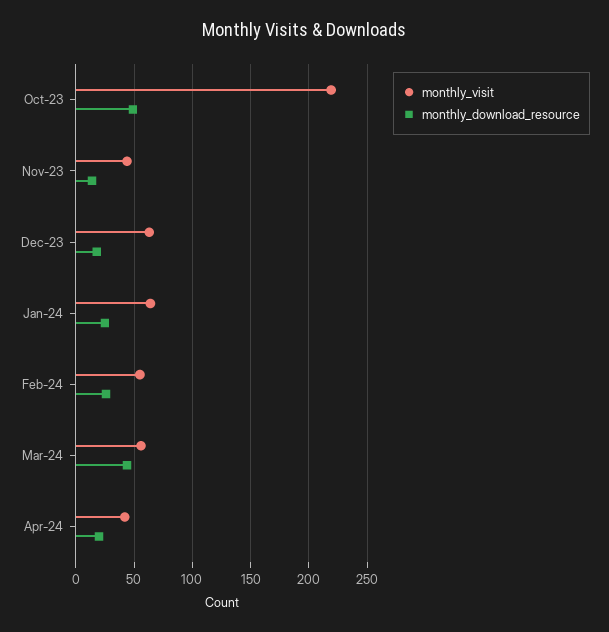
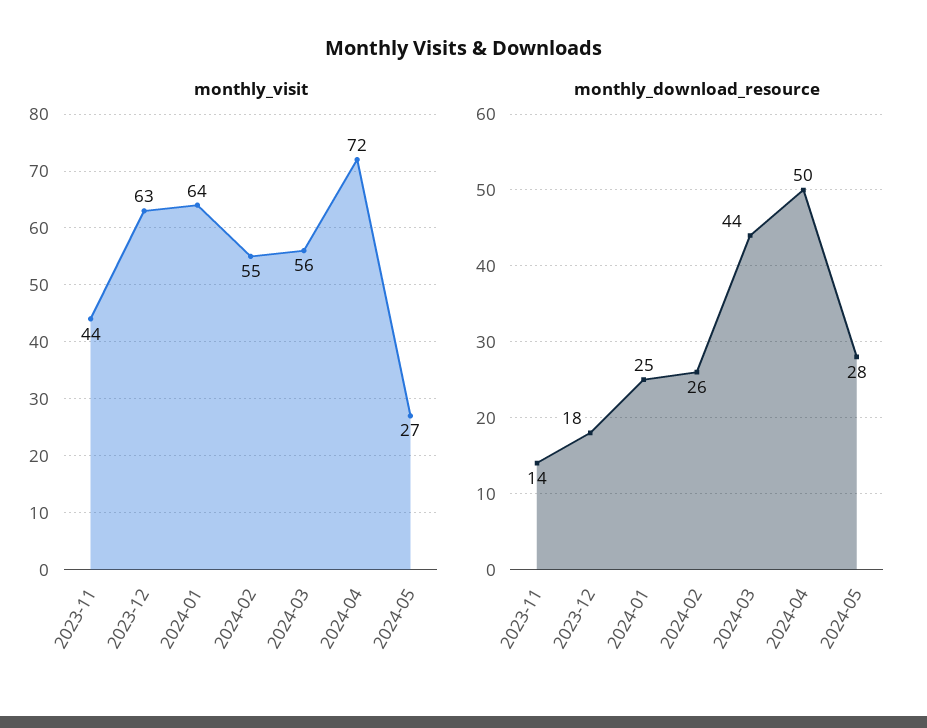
monthly_visit, Oct-23: 220 -> none
monthly_download_resource, Oct-23: 50 -> none
monthly_visit, Apr-24: 40 -> 72
monthly_download_resource, Apr-24: 20 -> 50
monthly_visit, 2024-05: none -> 27
monthly_download_resource, 2024-05: none -> 28

